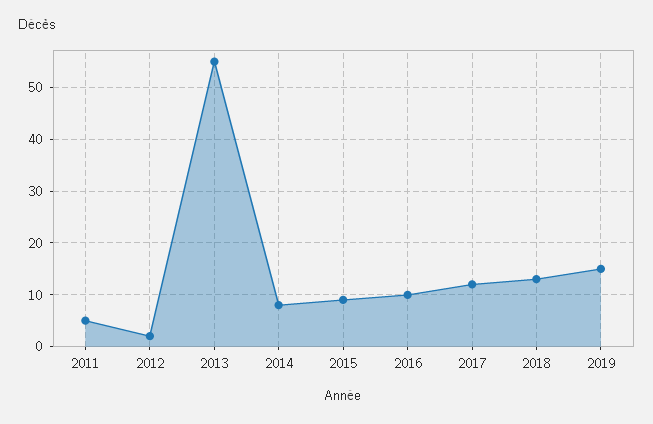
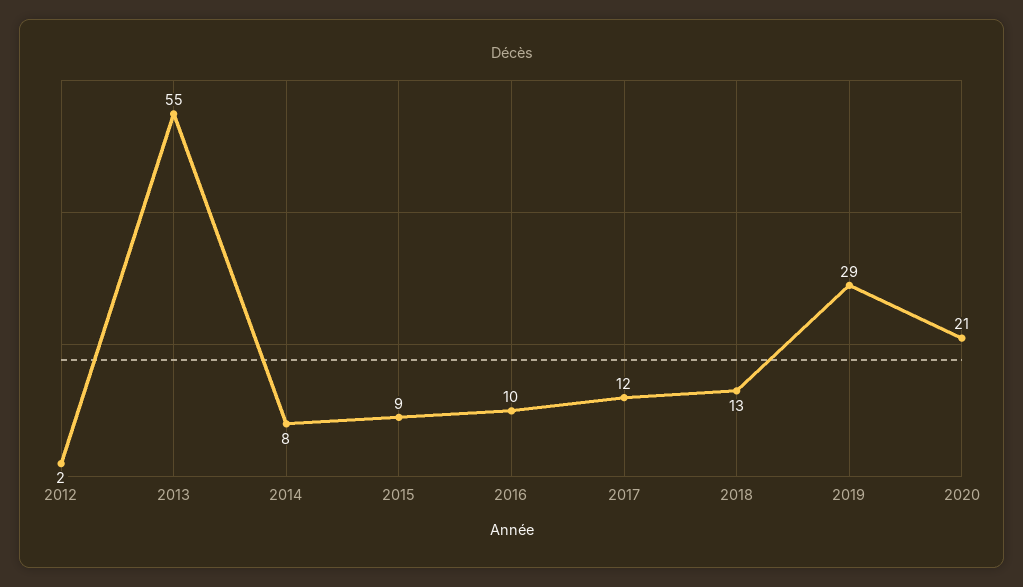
2011: 5 -> none
2019: 15 -> 29
2020: none -> 21

